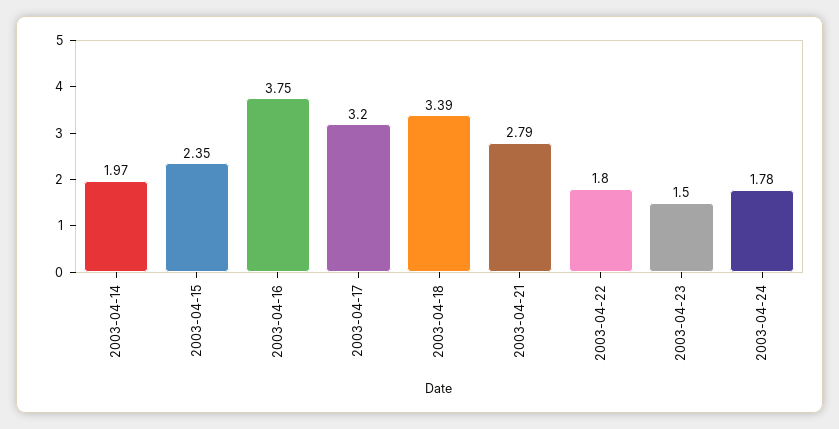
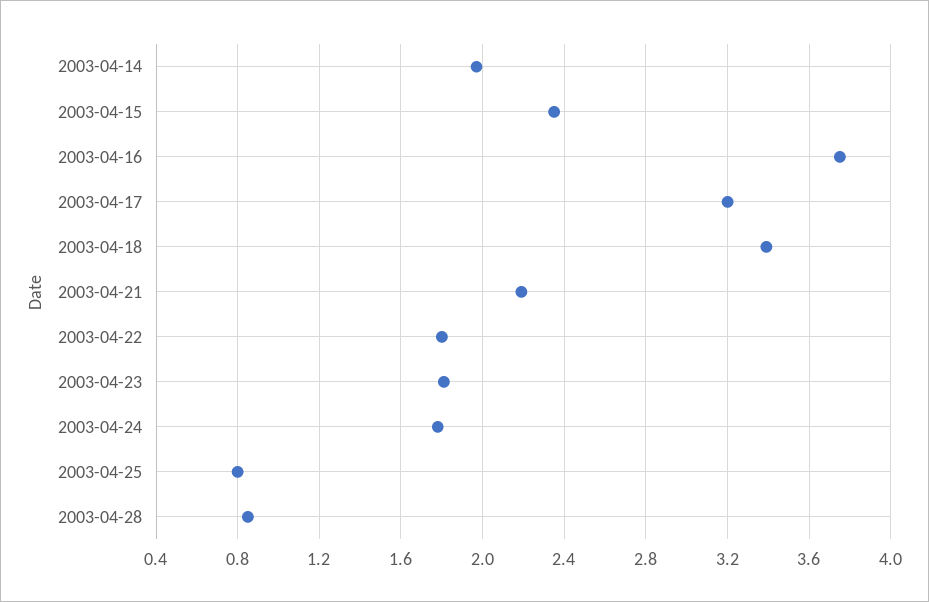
2003-04-21: 2.79 -> 2.2
2003-04-23: 1.5 -> 1.8
2003-04-25: none -> 0.8
2003-04-28: none -> 0.85

